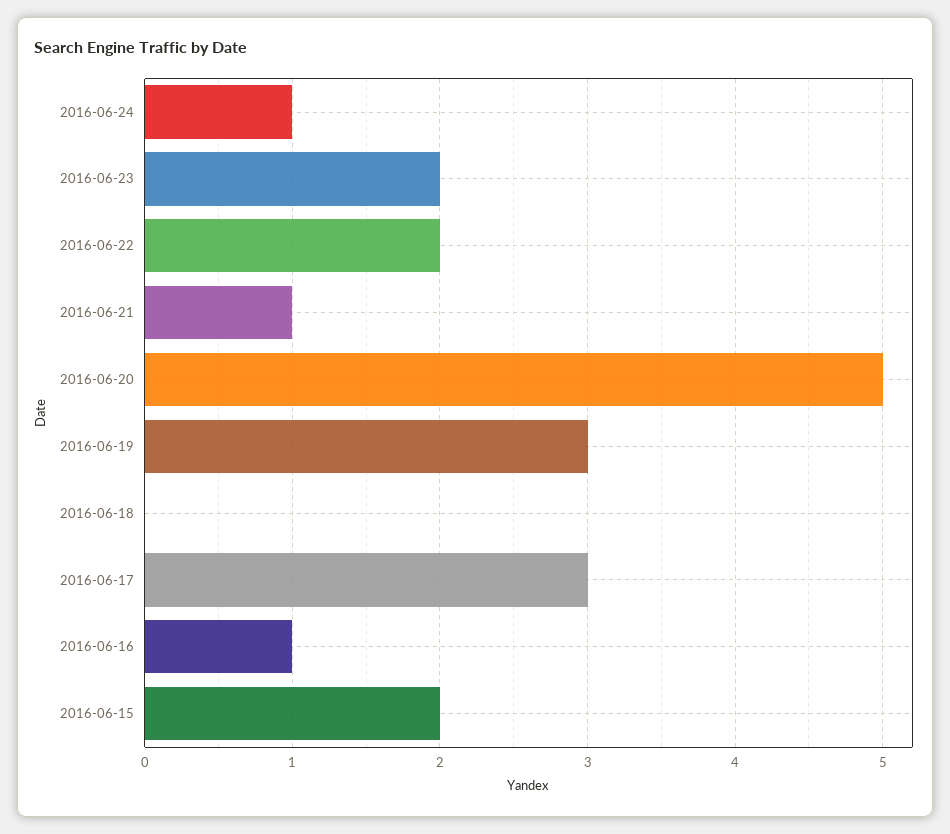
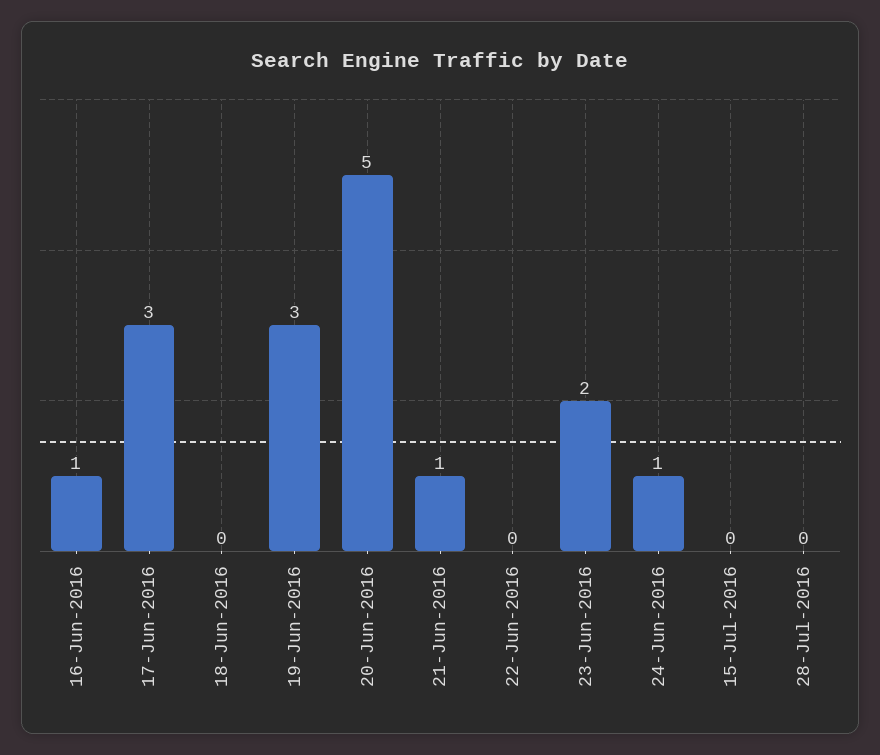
2016-06-22: 2 -> 0
2016-06-15: 2 -> none
15-Jul-2016: none -> 0
28-Jul-2016: none -> 0

